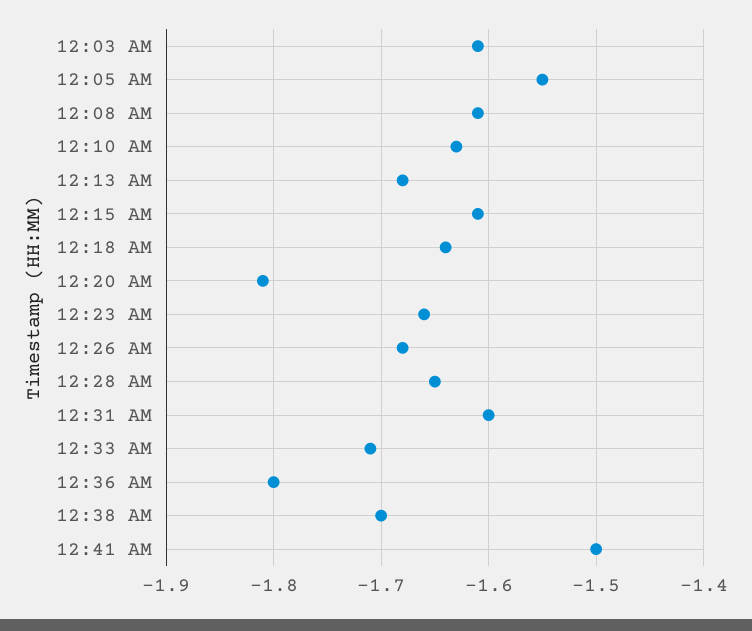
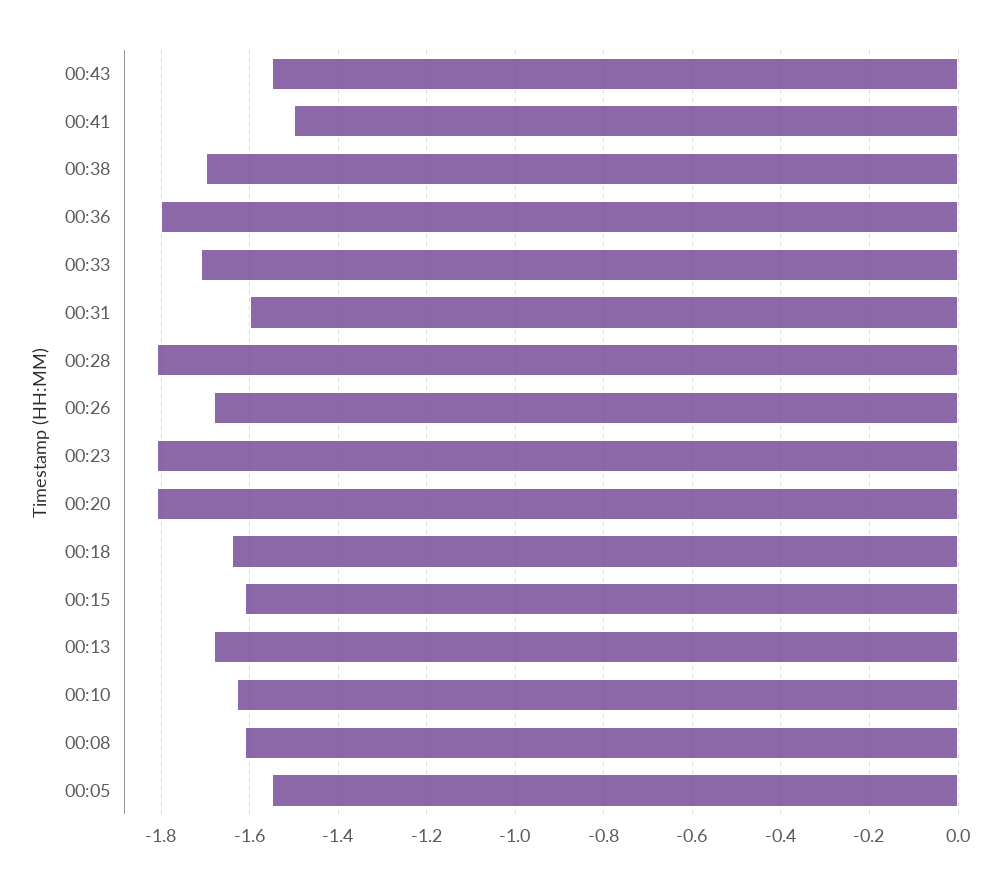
12:03 AM: -1.61 -> none
12:23 AM: -1.66 -> -1.8
12:28 AM: -1.65 -> -1.8
00:43: none -> -1.55

